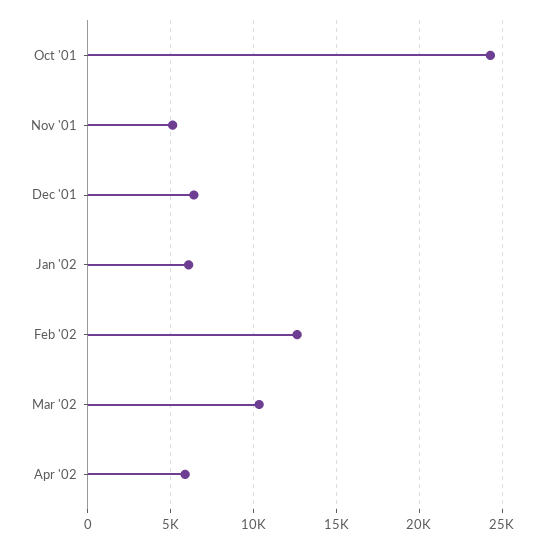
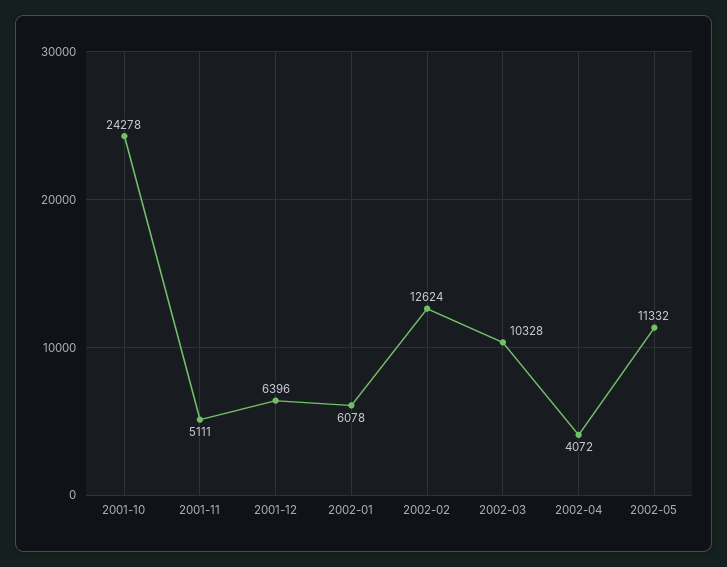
Apr '02: 6000 -> 4072
2002-05: none -> 11332

